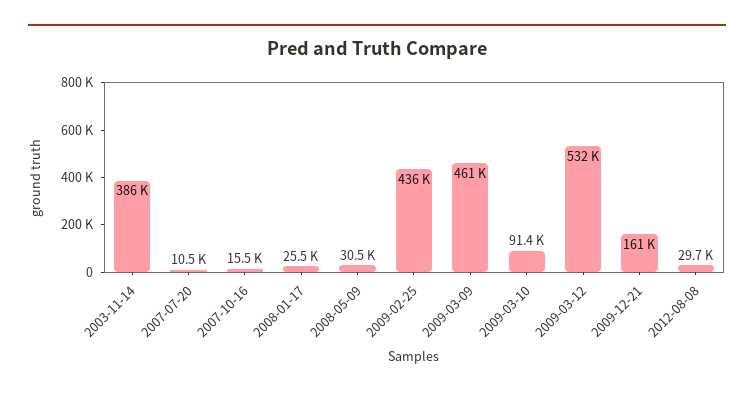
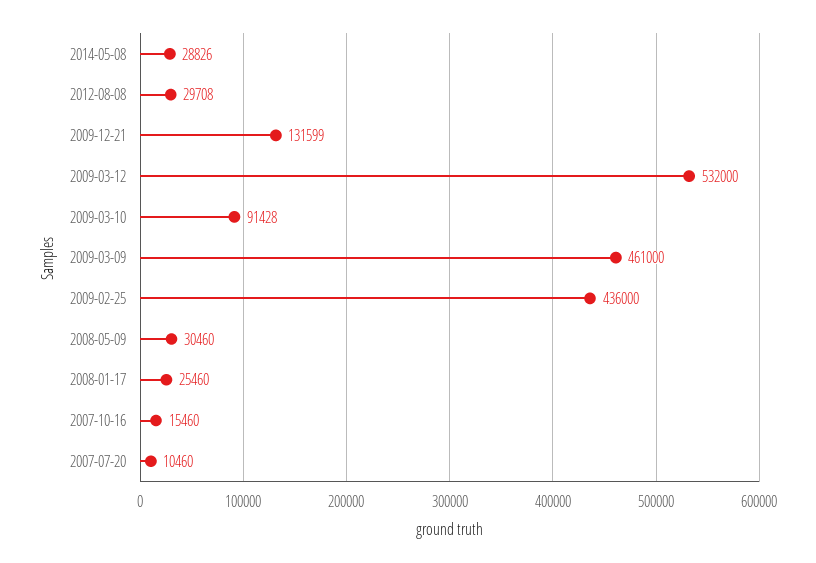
2003-11-14: 386000 -> none
2009-12-21: 161000 -> 131599
2014-05-08: none -> 28826

